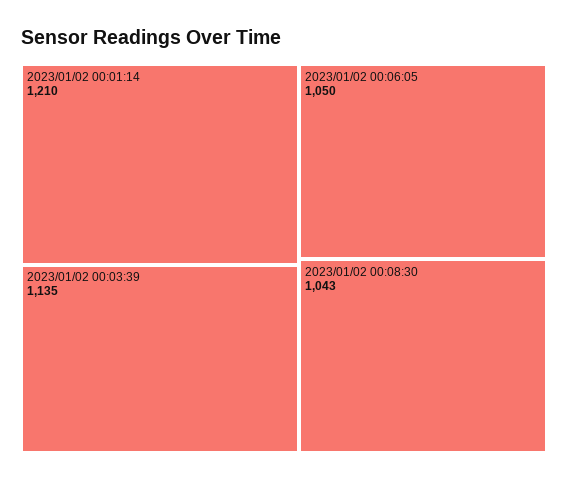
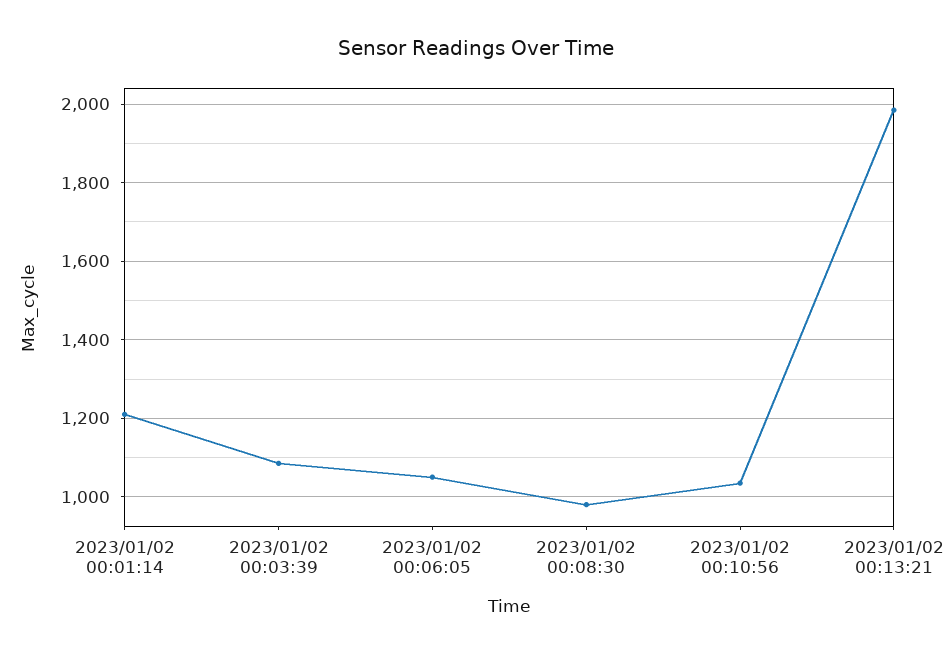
2023/01/02 00:03:39: 1135 -> 1080
2023/01/02 00:08:30: 1043 -> 980
2023/01/02 00:10:56: none -> 1040
2023/01/02 00:13:21: none -> 1980

